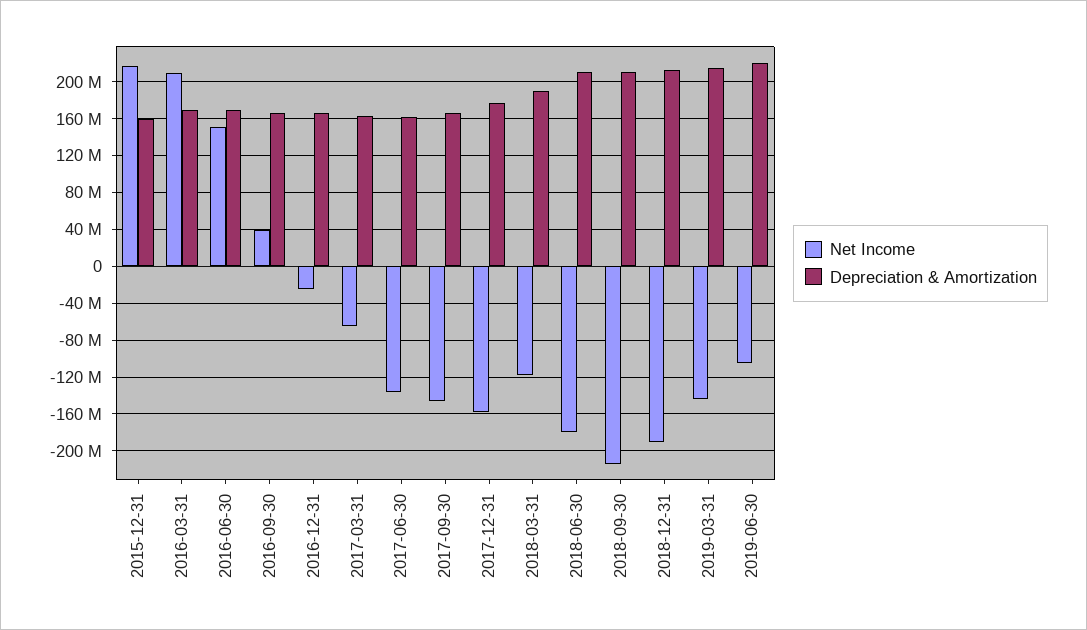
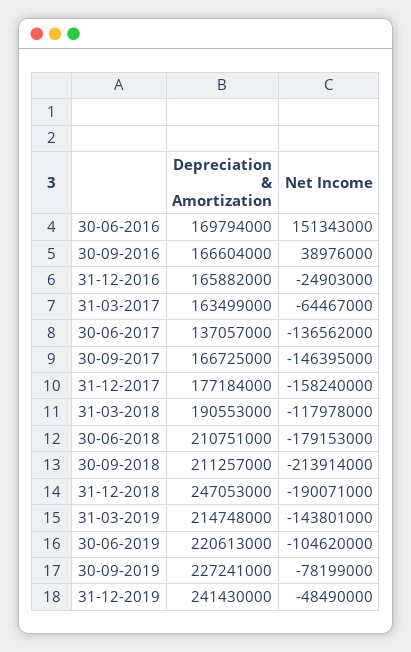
Net Income, 2015-12-31: 220000000 -> none
Depreciation & Amortization, 2015-12-31: 160000000 -> none
Net Income, 2016-03-31: 210000000 -> none
Depreciation & Amortization, 2016-03-31: 170000000 -> none
Depreciation & Amortization, 2017-06-30: 160000000 -> 137057000
Depreciation & Amortization, 2018-12-31: 210000000 -> 247053000
Depreciation & Amortization, 30-09-2019: none -> 227241000
Net Income, 30-09-2019: none -> -78199000
Depreciation & Amortization, 31-12-2019: none -> 241430000
Net Income, 31-12-2019: none -> -48490000

